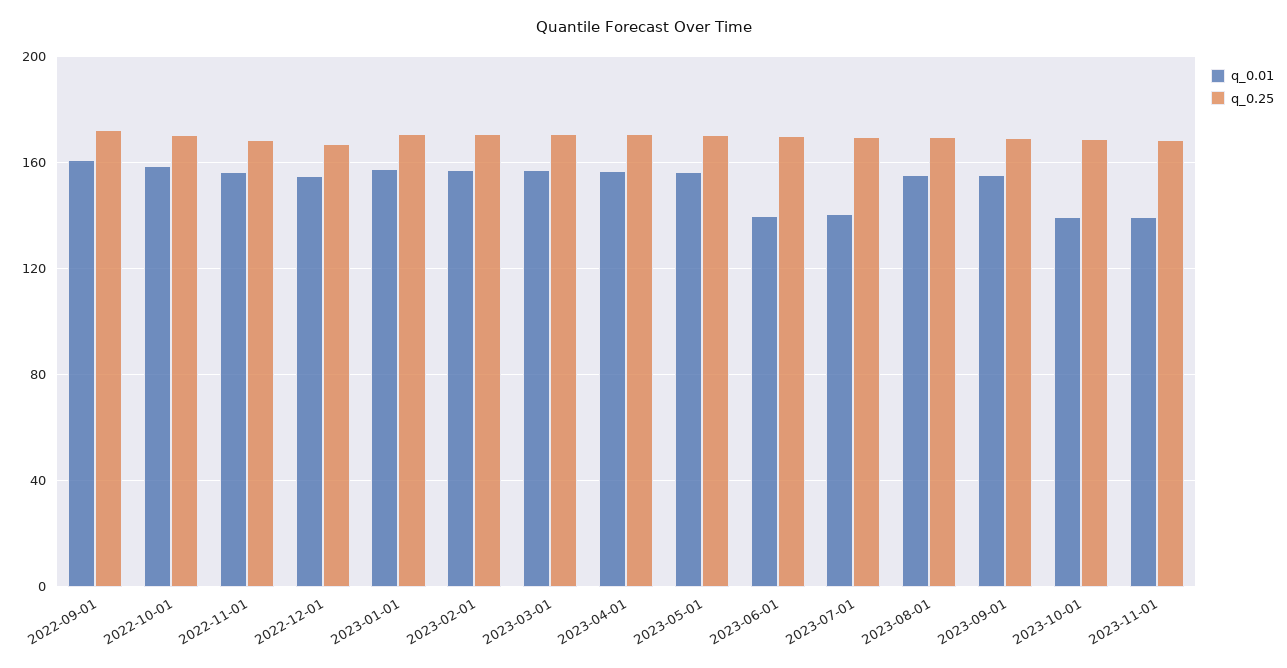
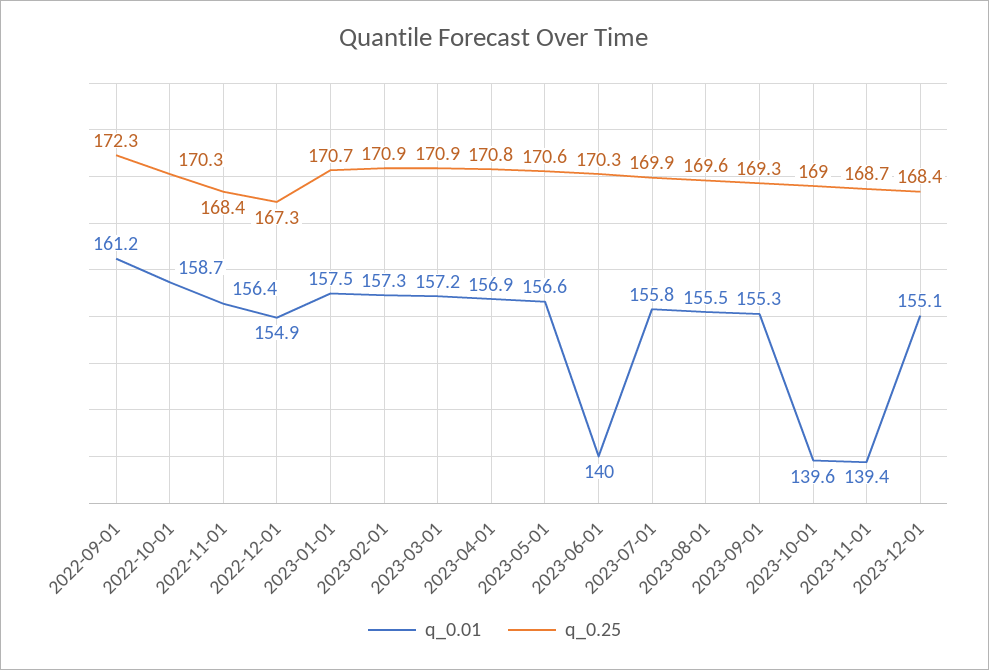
q_0.01, 2023-07-01: 140 -> 155.8
q_0.01, 2023-12-01: none -> 155.1
q_0.25, 2023-12-01: none -> 168.4

